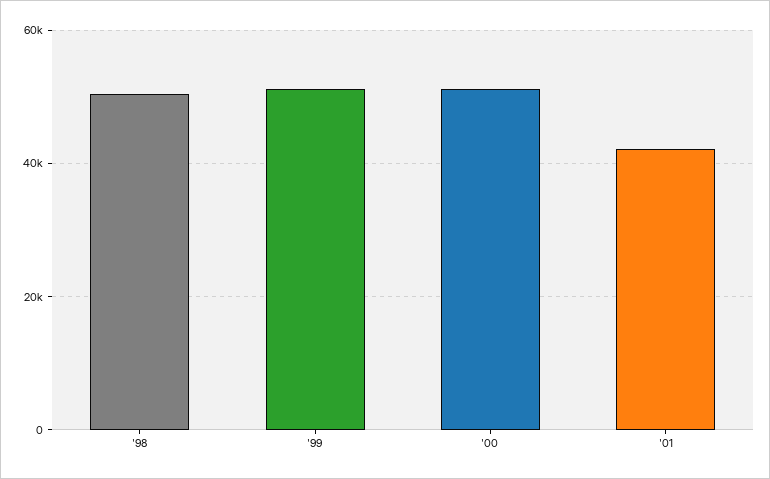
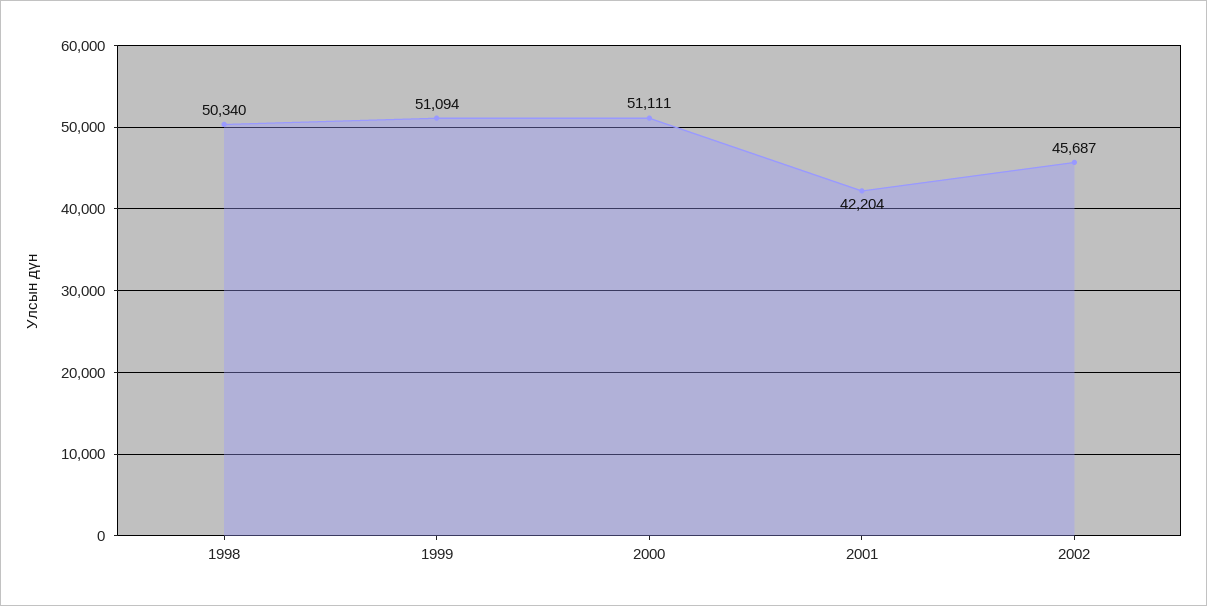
2002: none -> 45687

